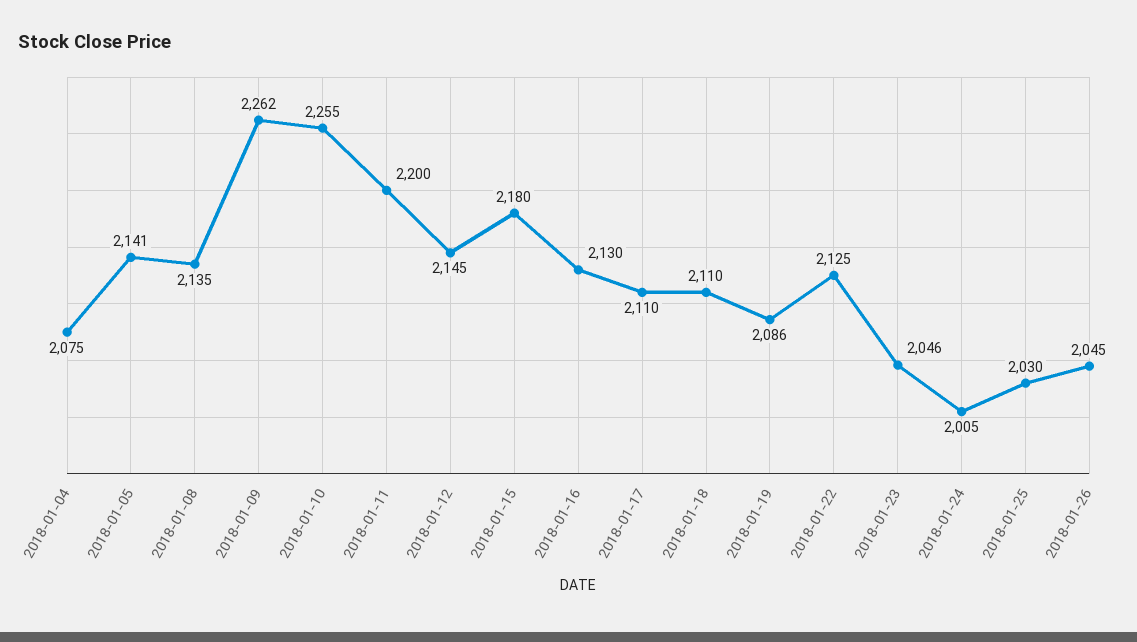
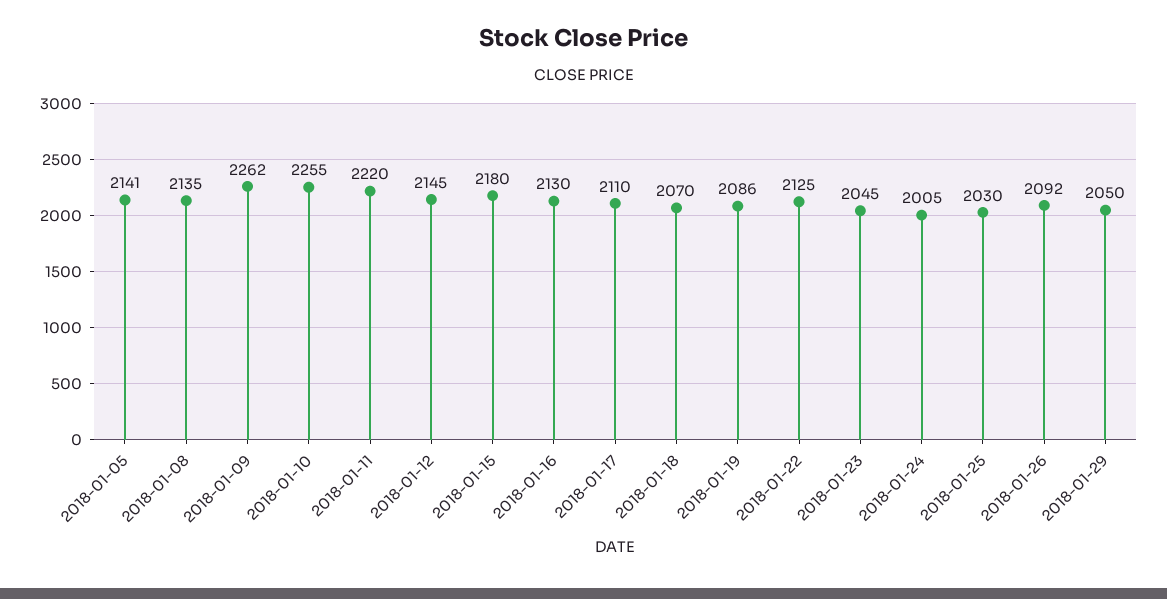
2018-01-04: 2075 -> none
2018-01-11: 2200 -> 2220
2018-01-18: 2110 -> 2070
2018-01-23: 2046 -> 2045
2018-01-26: 2045 -> 2092
2018-01-29: none -> 2050

